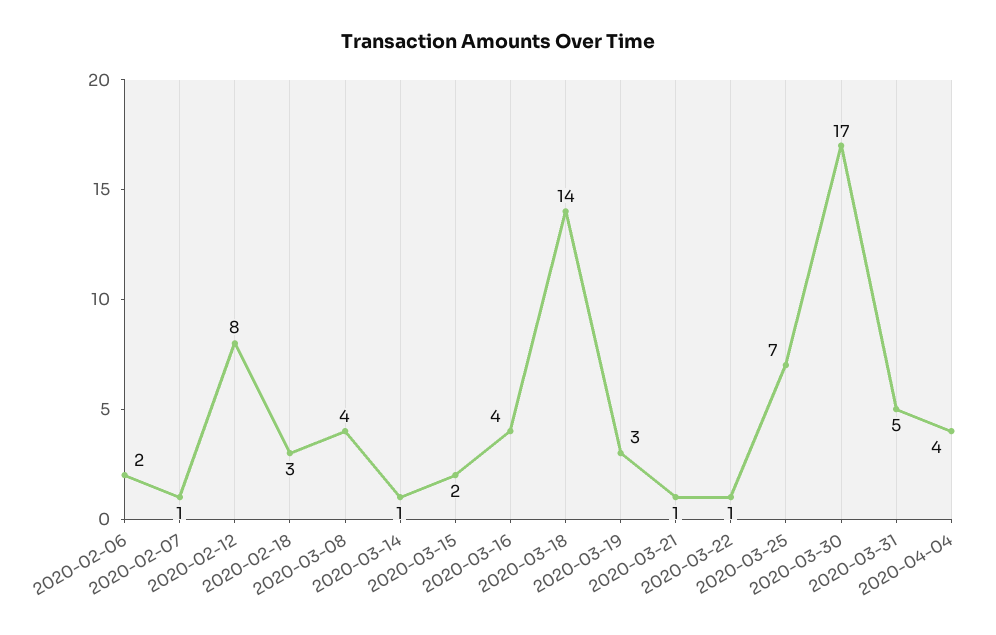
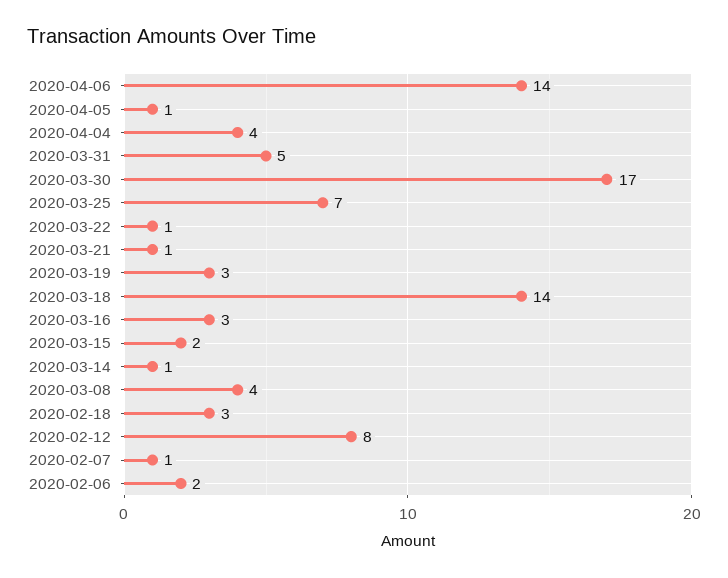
2020-03-16: 4 -> 3
2020-04-06: none -> 14
2020-04-05: none -> 1

